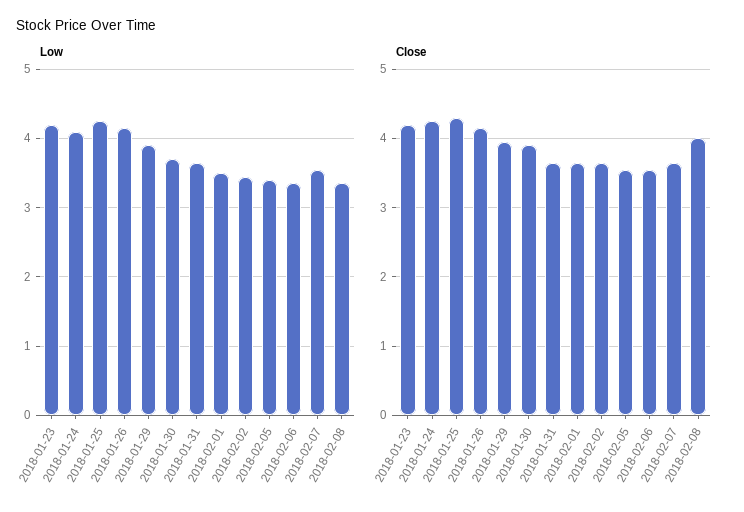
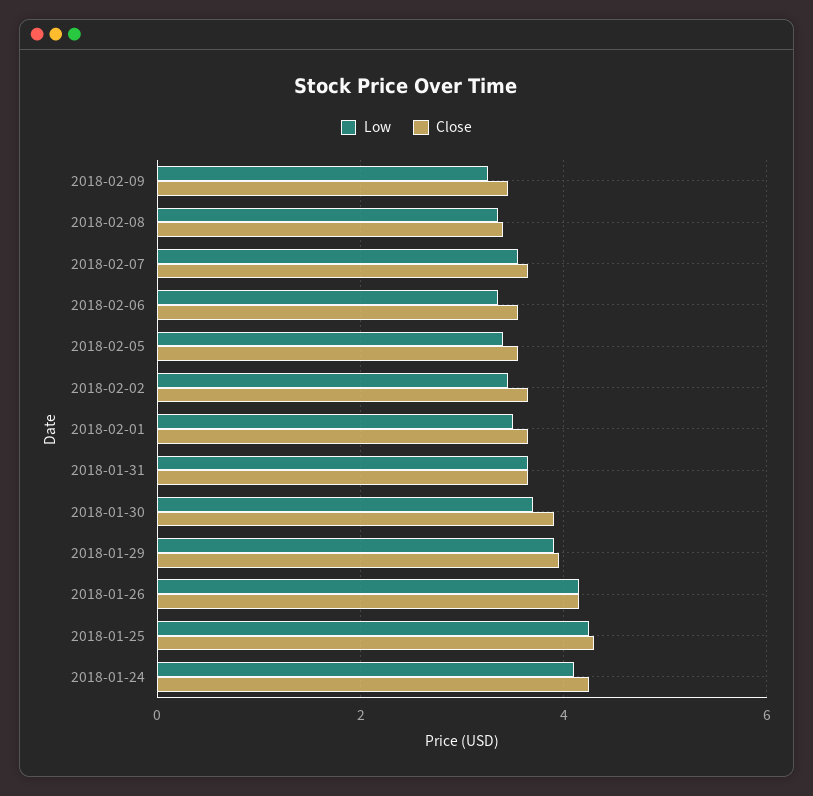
Low, 2018-01-23: 4.2 -> none
Close, 2018-01-23: 4.2 -> none
Close, 2018-02-08: 4 -> 3.4
Low, 2018-02-09: none -> 3.2
Close, 2018-02-09: none -> 3.4

